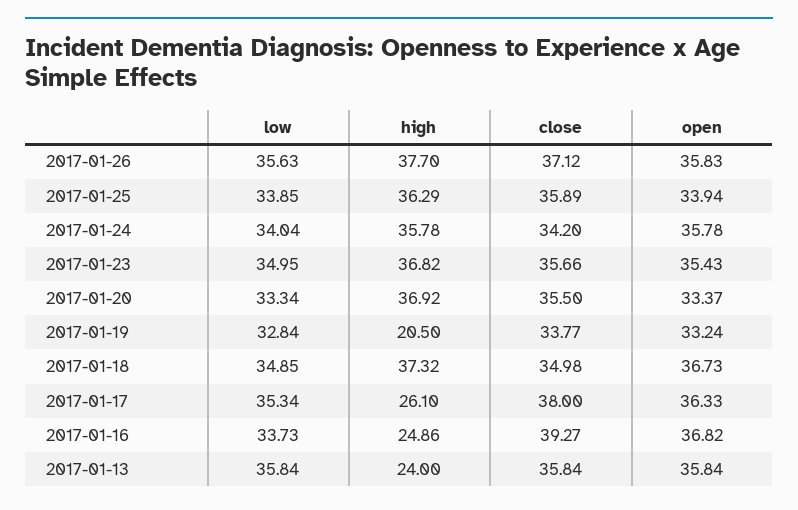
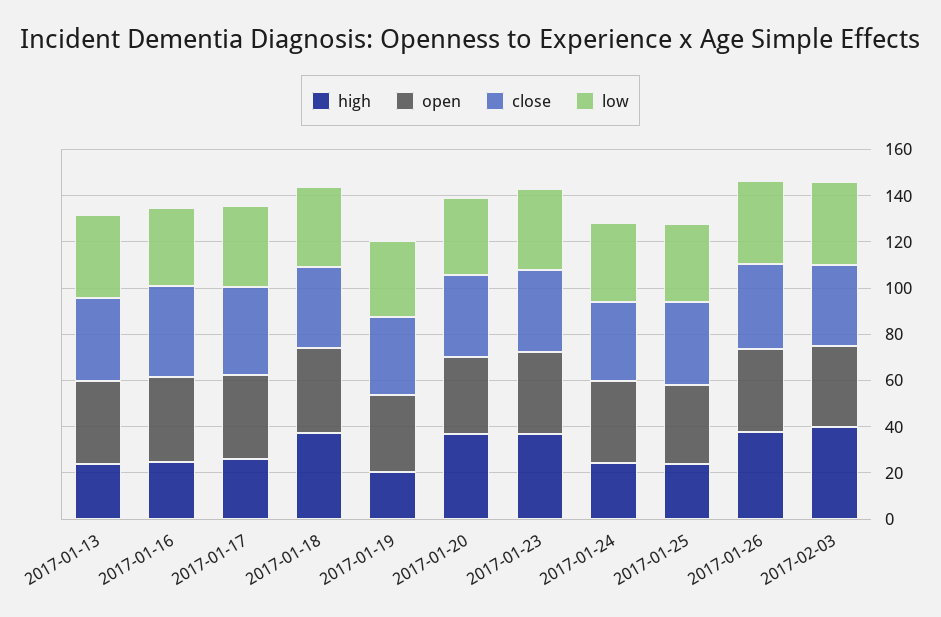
high, 2017-01-25: 36.29 -> 25
high, 2017-01-24: 35.78 -> 25
high, 2017-02-03: none -> 40
open, 2017-02-03: none -> 35
close, 2017-02-03: none -> 35
low, 2017-02-03: none -> 35

